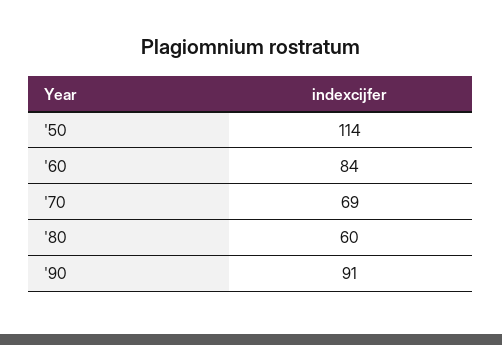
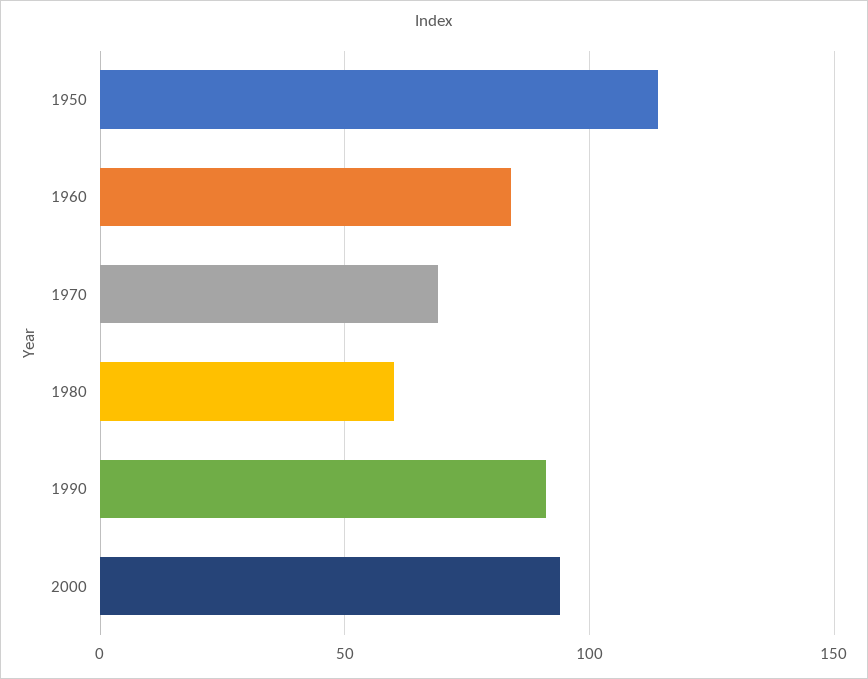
2000: none -> 95

